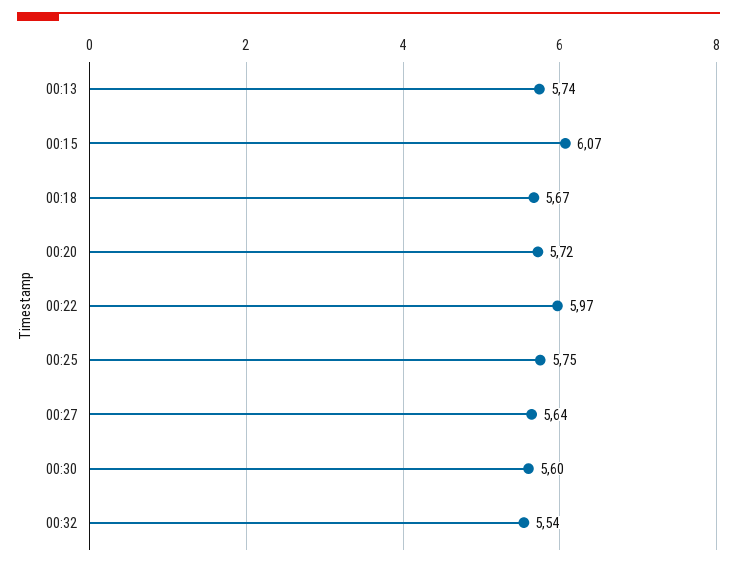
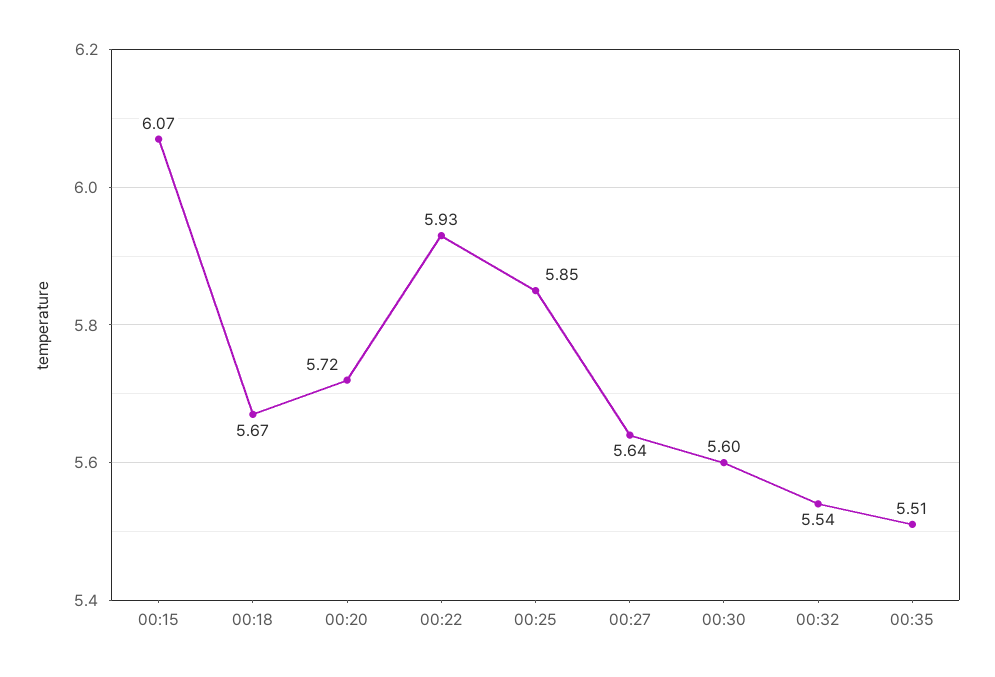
00:13: 5.74 -> none
00:22: 5.97 -> 5.93
00:25: 5.75 -> 5.85
00:35: none -> 5.51

